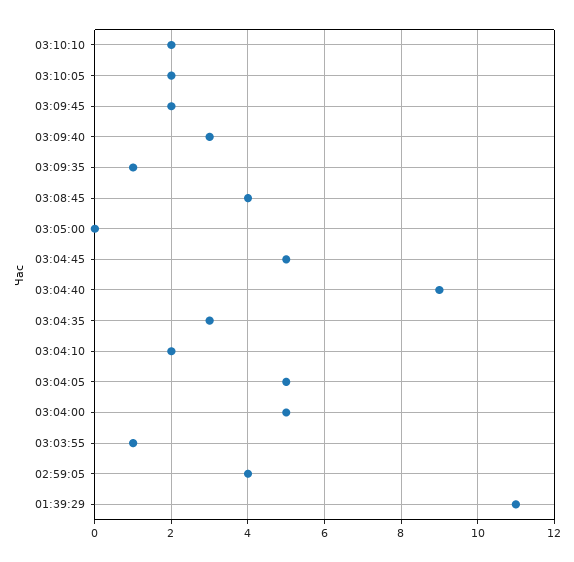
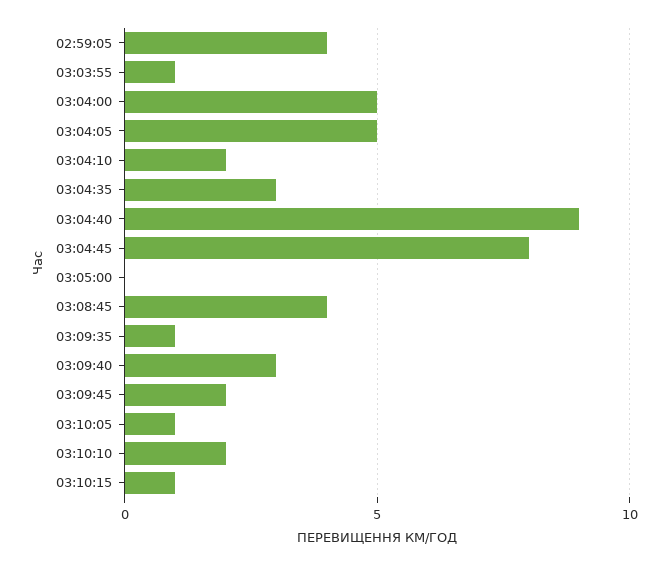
03:10:05: 2 -> 1
03:04:45: 5 -> 8
01:39:29: 11 -> none
03:10:15: none -> 1

